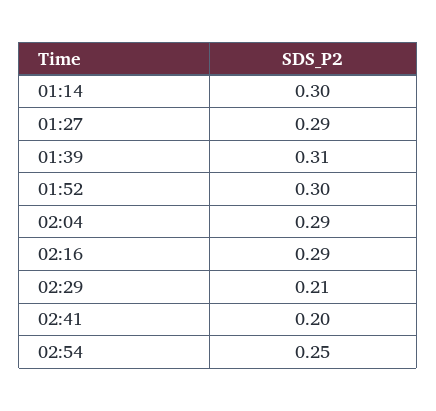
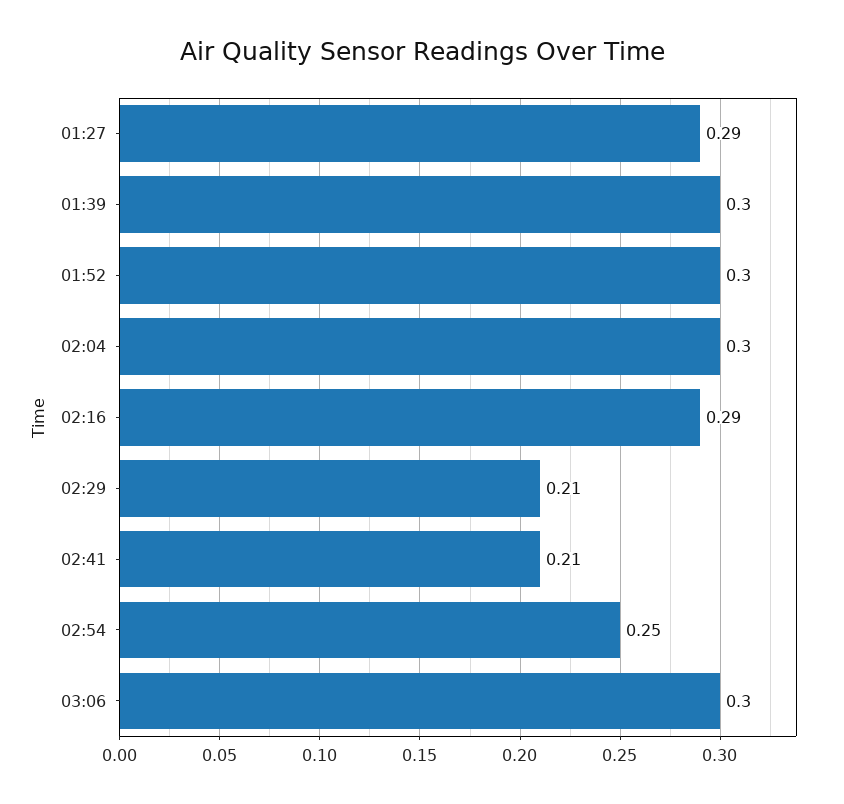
01:14: 0.3 -> none
01:39: 0.31 -> 0.3
02:04: 0.29 -> 0.3
02:41: 0.2 -> 0.21
03:06: none -> 0.3

